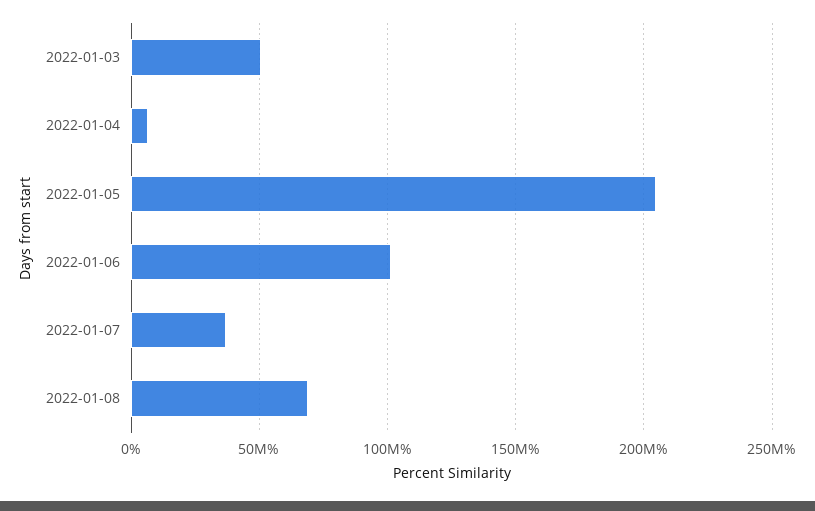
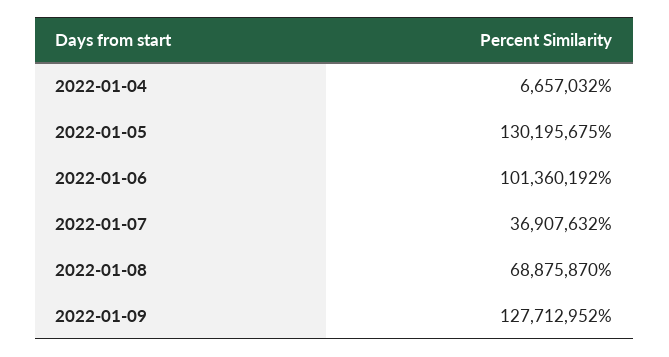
2022-01-03: 50000000 -> none
2022-01-05: 205000000 -> 130195675
2022-01-09: none -> 127712952

